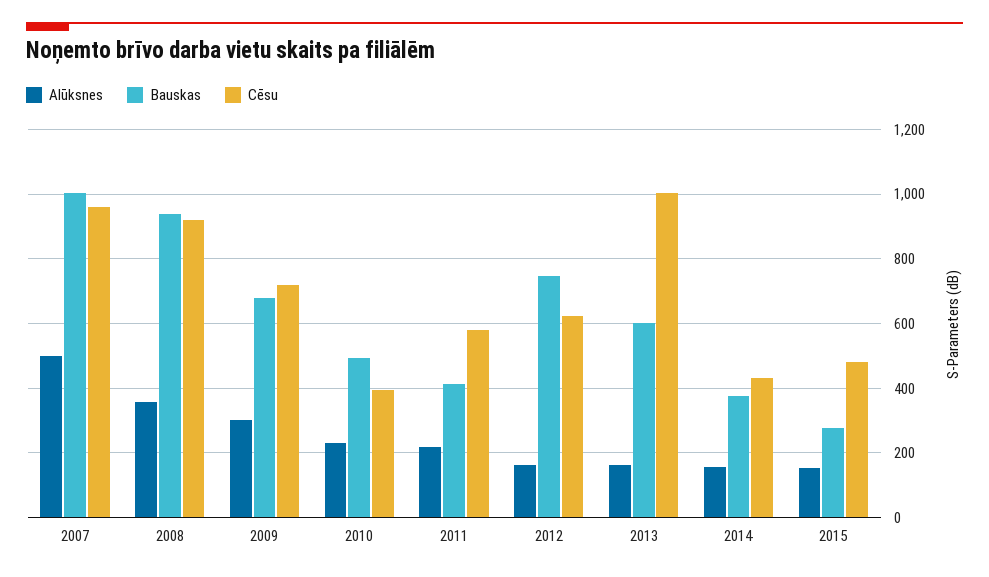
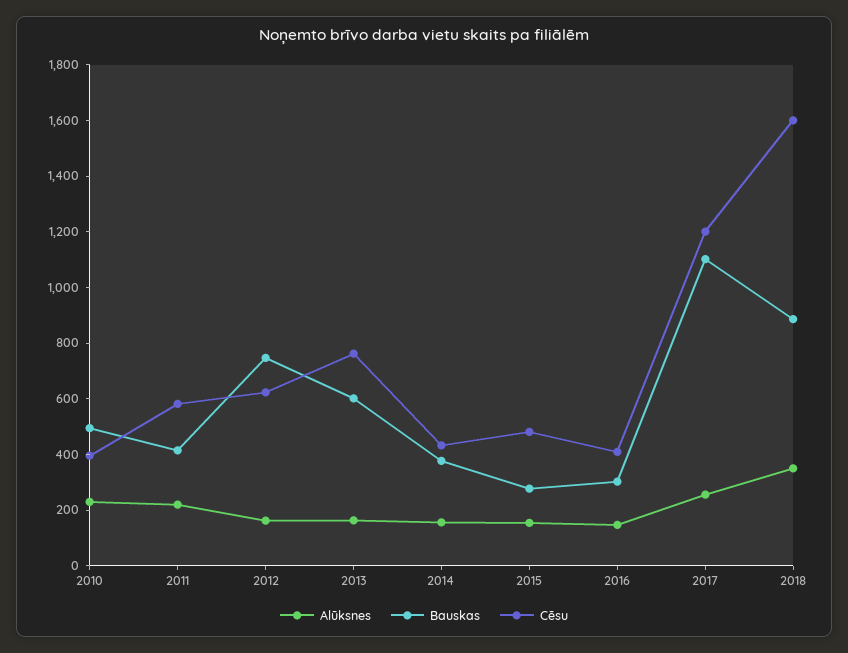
Alūksnes, 2007: 500 -> none
Bauskas, 2007: 1000 -> none
Cēsu, 2007: 960 -> none
Alūksnes, 2008: 360 -> none
Bauskas, 2008: 940 -> none
Cēsu, 2008: 920 -> none
Alūksnes, 2009: 300 -> none
Bauskas, 2009: 680 -> none
Cēsu, 2009: 720 -> none
Cēsu, 2013: 1000 -> 750
Alūksnes, 2016: none -> 150
Bauskas, 2016: none -> 300
Cēsu, 2016: none -> 400
Alūksnes, 2017: none -> 250
Bauskas, 2017: none -> 1100
Cēsu, 2017: none -> 1200
Alūksnes, 2018: none -> 350
Bauskas, 2018: none -> 900
Cēsu, 2018: none -> 1600

